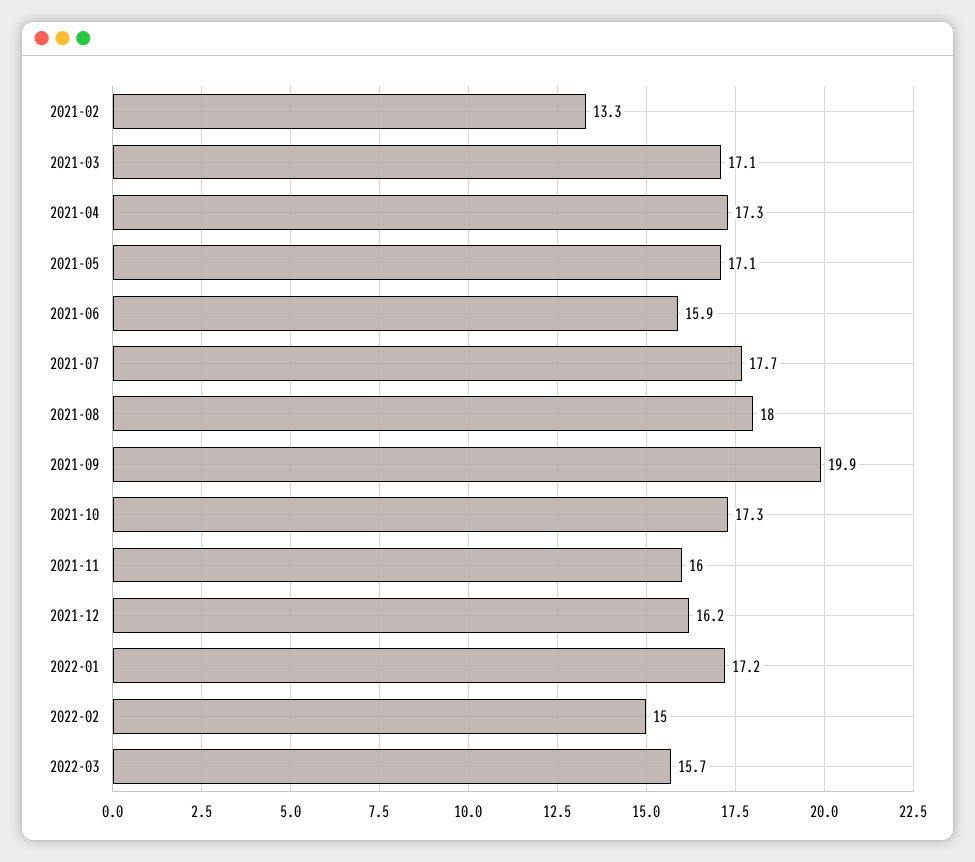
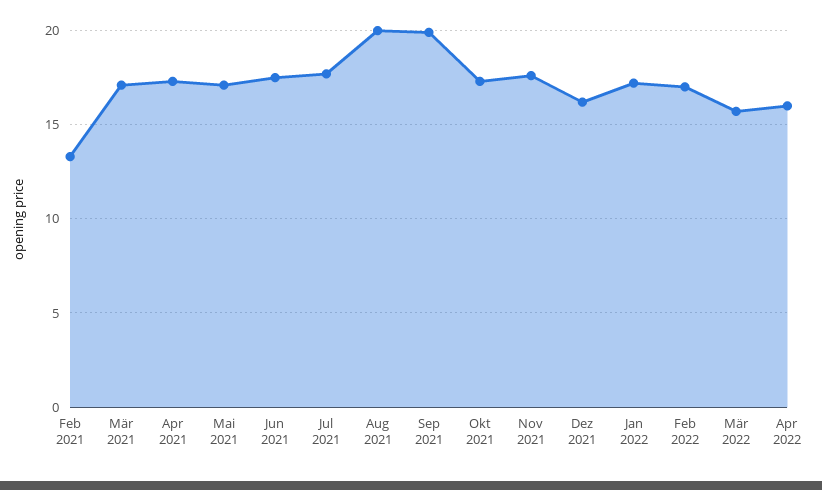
2021-06: 15.9 -> 17.5
2021-08: 18 -> 20
2021-11: 16 -> 17.5
2022-02: 15 -> 17
Apr 2022: none -> 16

